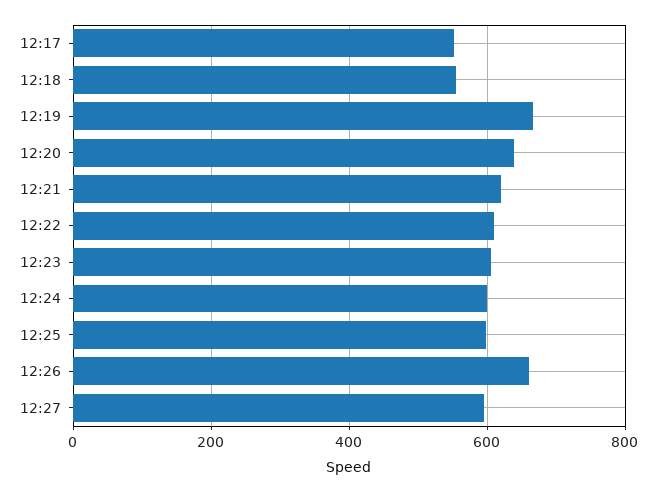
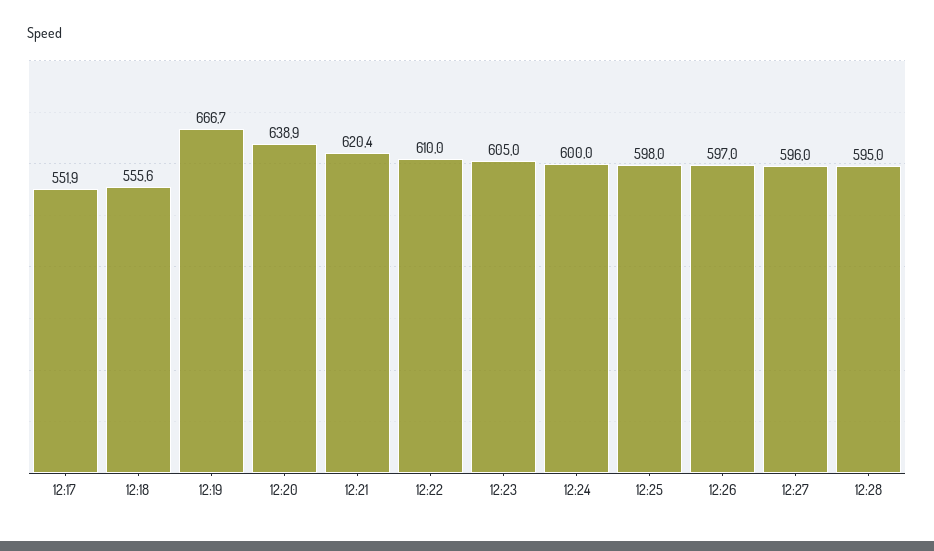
12:26: 660 -> 597
12:28: none -> 595

